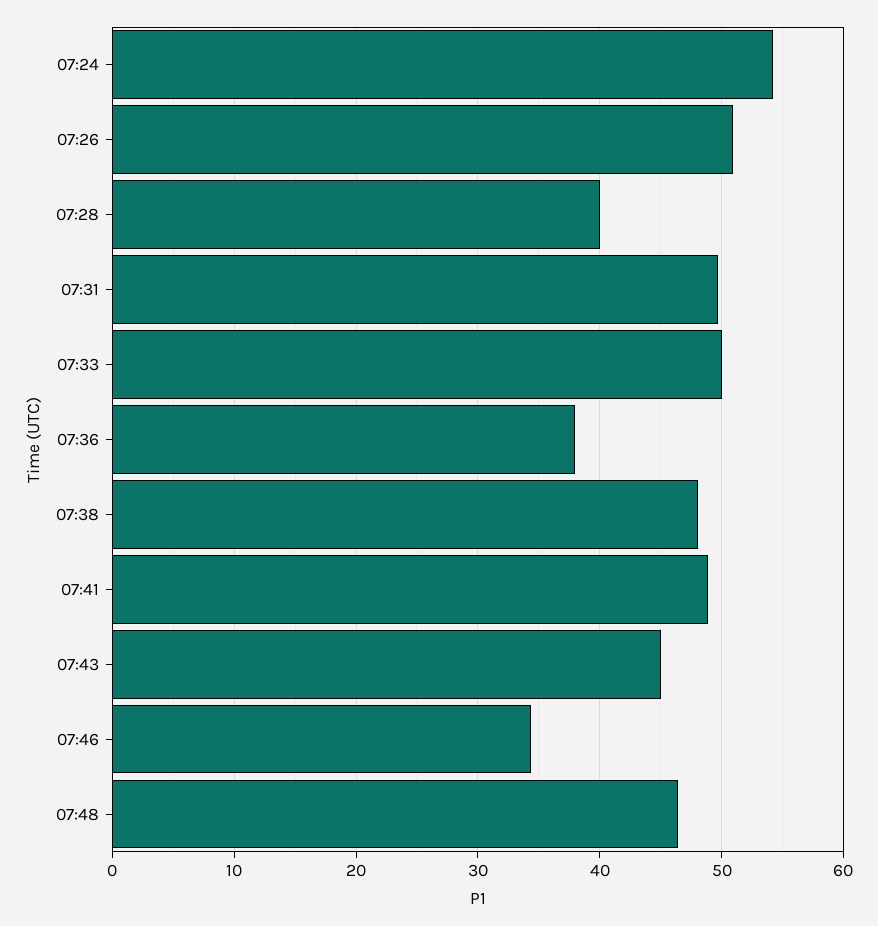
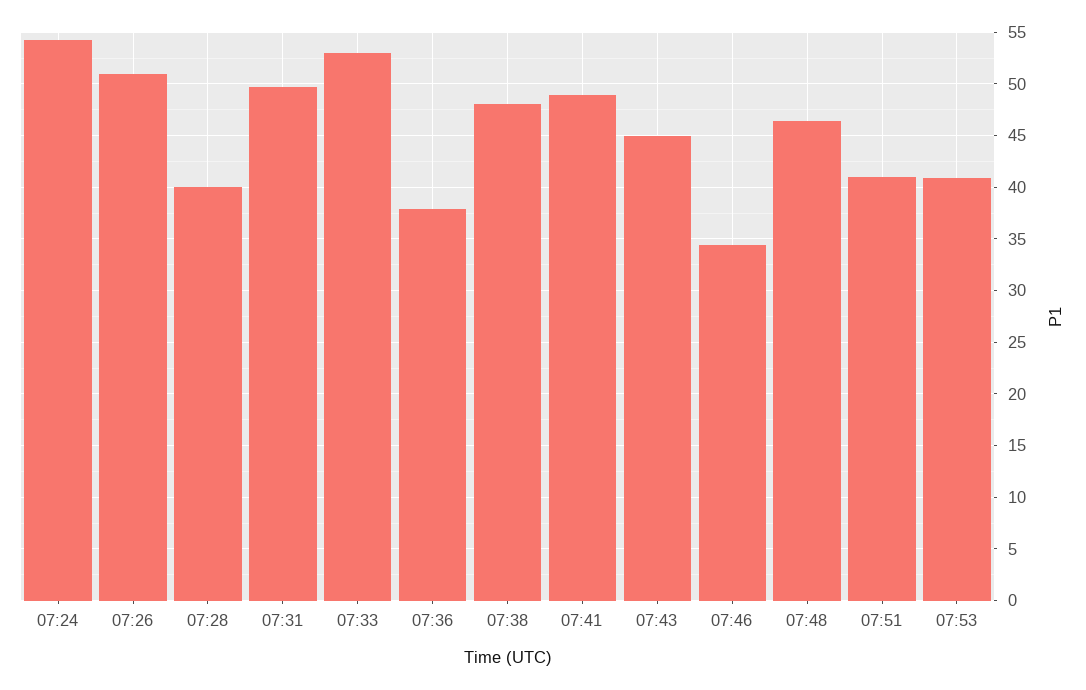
07:33: 50 -> 53
07:51: none -> 41
07:53: none -> 41

